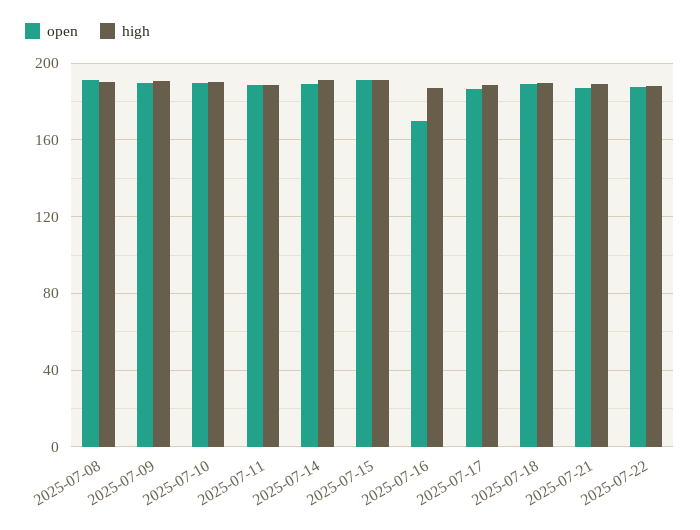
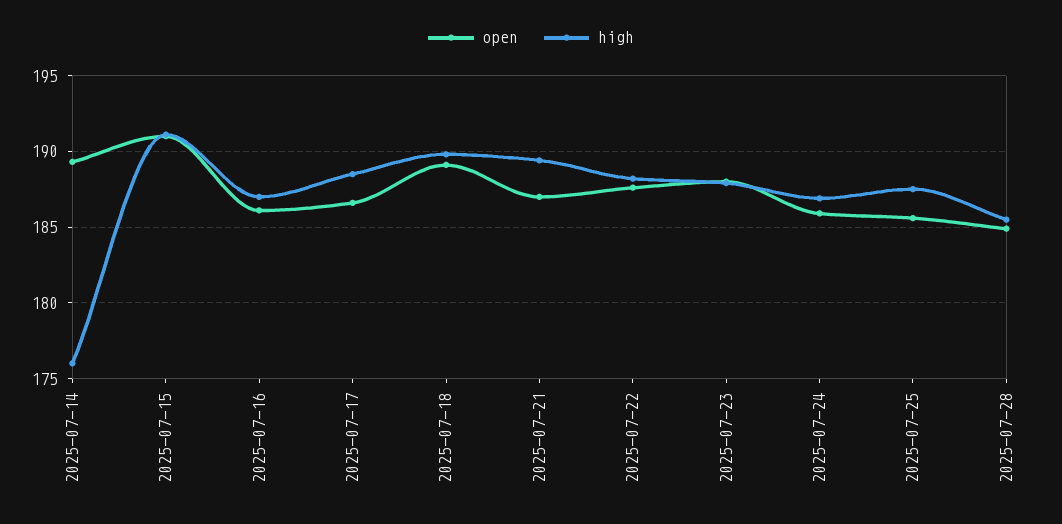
open, 2025-07-08: 190 -> none
high, 2025-07-08: 190 -> none
open, 2025-07-09: 190 -> none
high, 2025-07-09: 190 -> none
open, 2025-07-10: 190 -> none
high, 2025-07-10: 190 -> none
open, 2025-07-11: 190 -> none
high, 2025-07-11: 190 -> none
high, 2025-07-14: 190 -> 176
open, 2025-07-16: 170 -> 186
open, 2025-07-23: none -> 188
high, 2025-07-23: none -> 188
open, 2025-07-24: none -> 186
high, 2025-07-24: none -> 187
open, 2025-07-25: none -> 185.5
high, 2025-07-25: none -> 187.5
open, 2025-07-28: none -> 185
high, 2025-07-28: none -> 185.5

